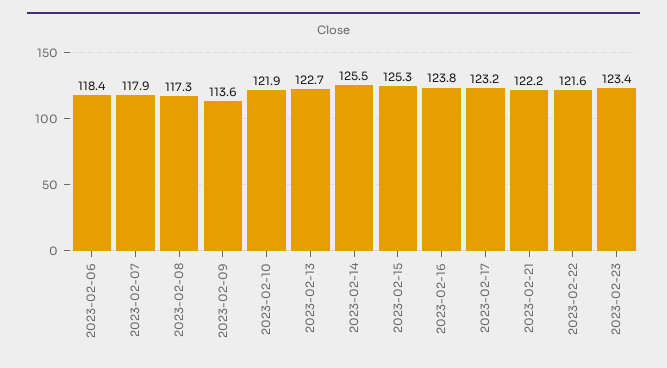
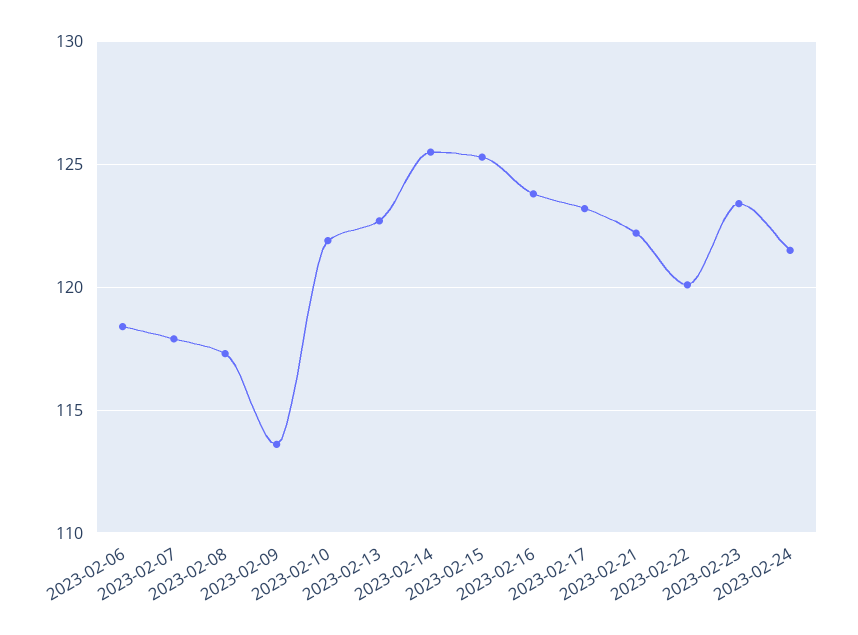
2023-02-22: 121.6 -> 120
2023-02-24: none -> 121.5

